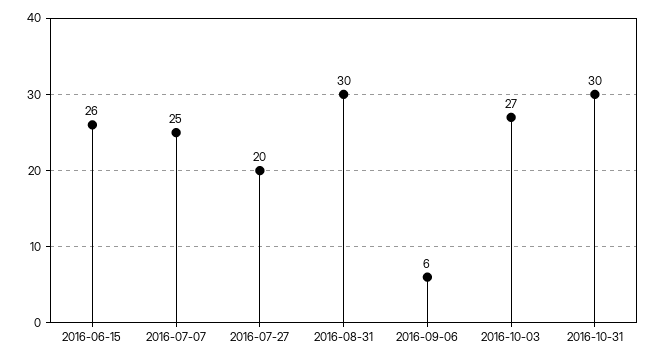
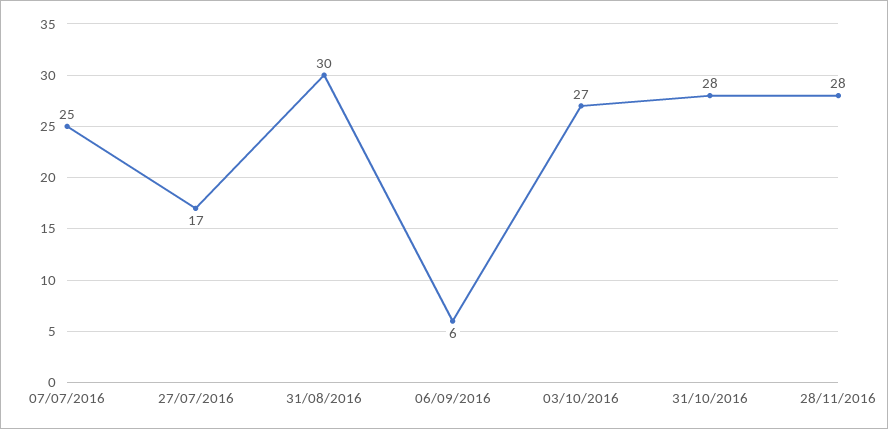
2016-06-15: 26 -> none
2016-07-27: 20 -> 17
2016-10-31: 30 -> 28
28/11/2016: none -> 28

